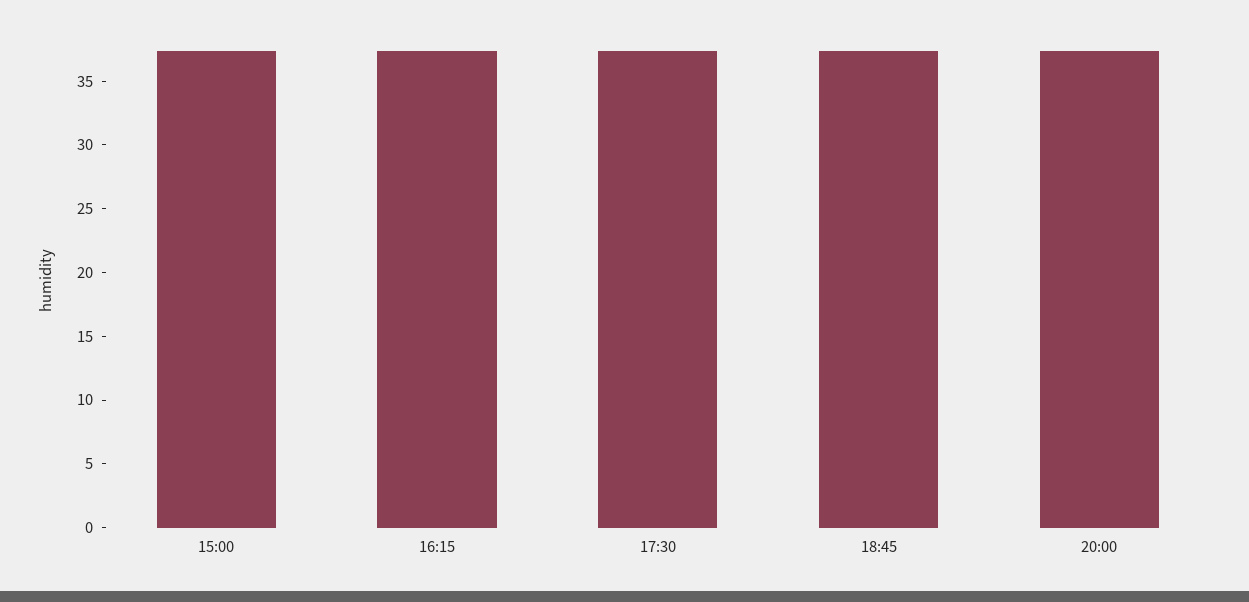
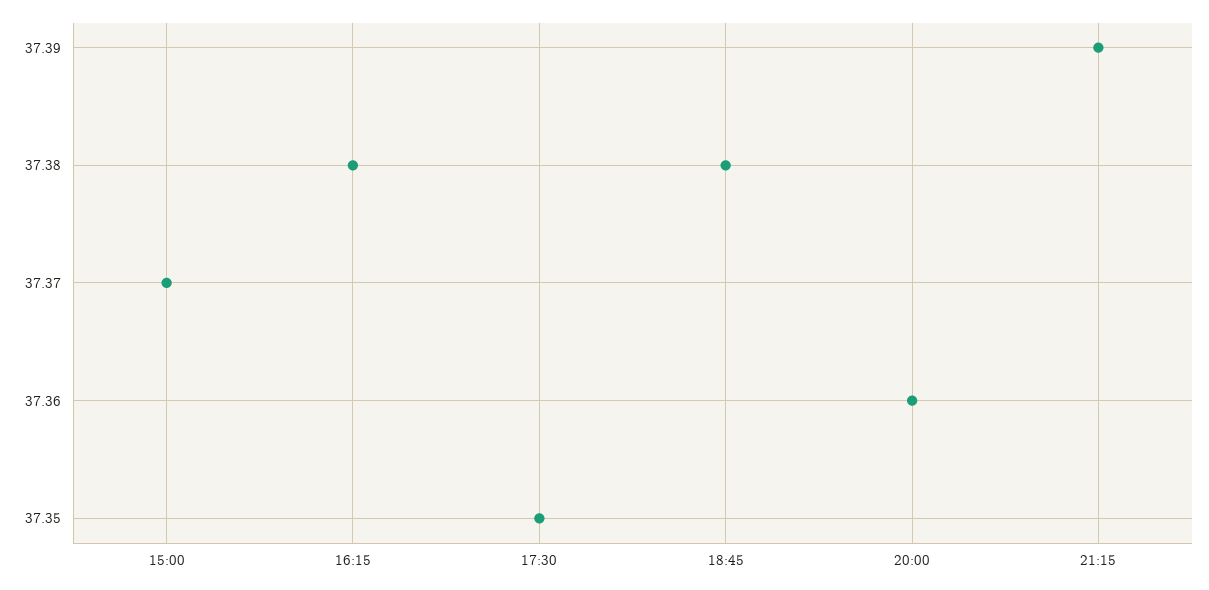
21:15: none -> 37.39

